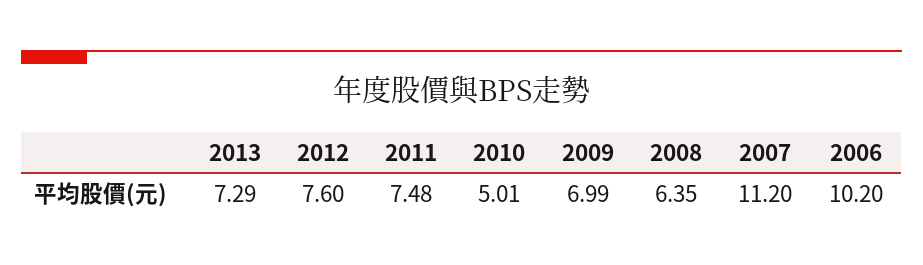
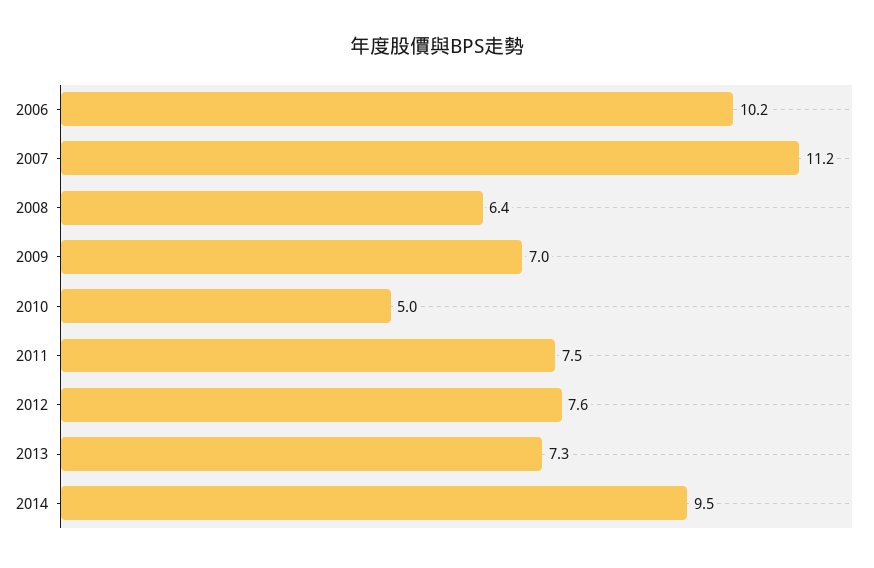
2014: none -> 9.5

